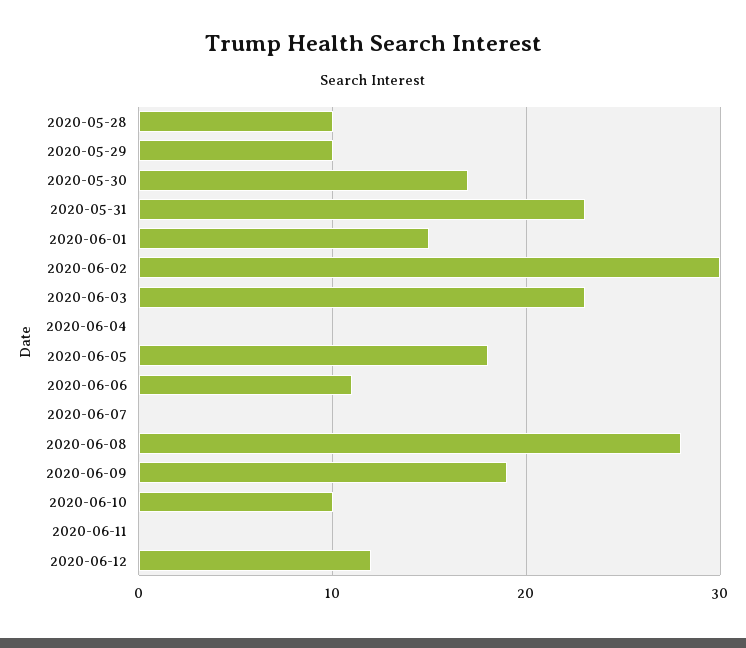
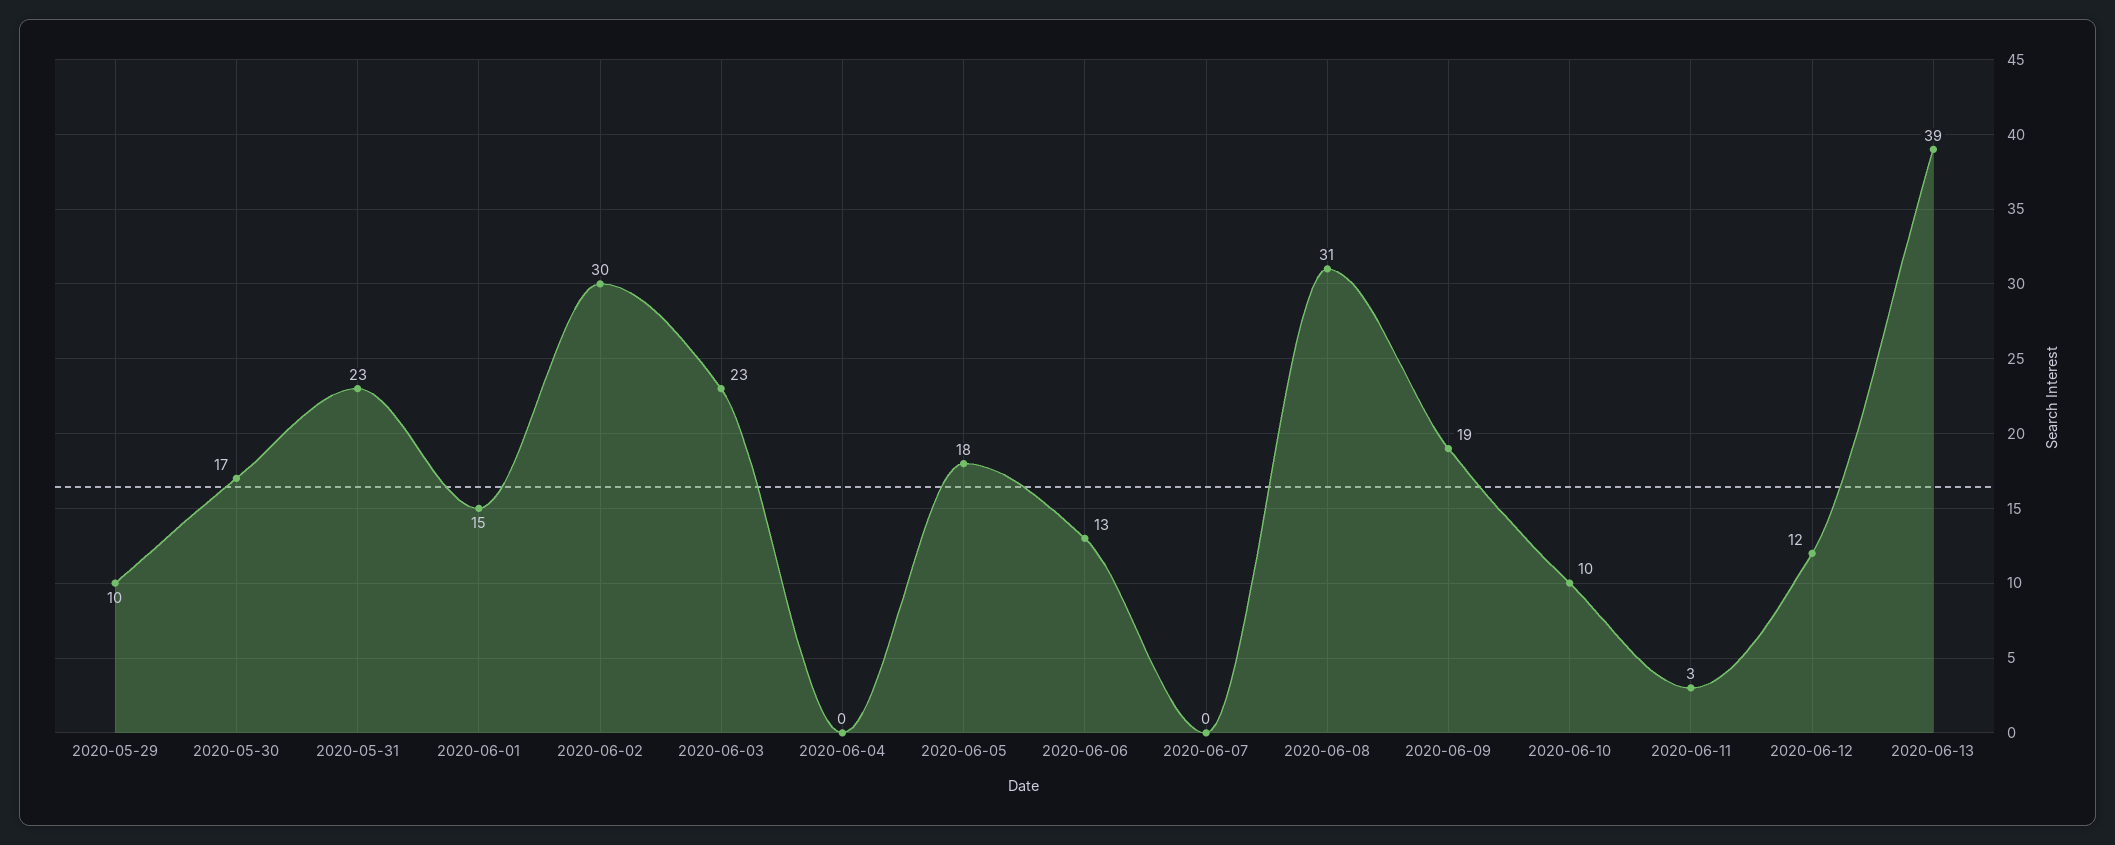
2020-05-28: 10 -> none
2020-06-06: 11 -> 13
2020-06-08: 28 -> 31
2020-06-11: 0 -> 3
2020-06-13: none -> 39

